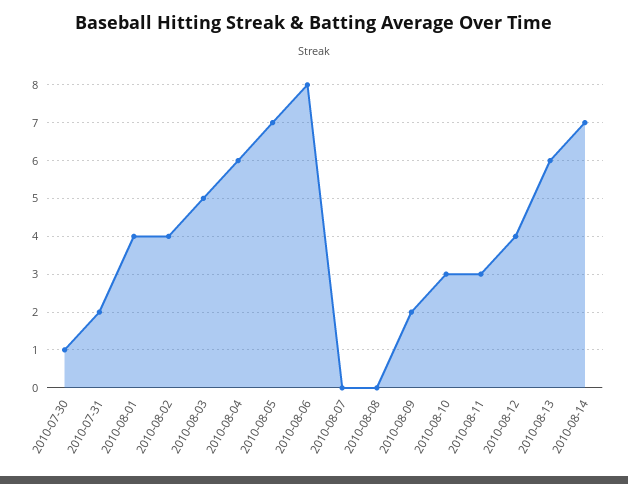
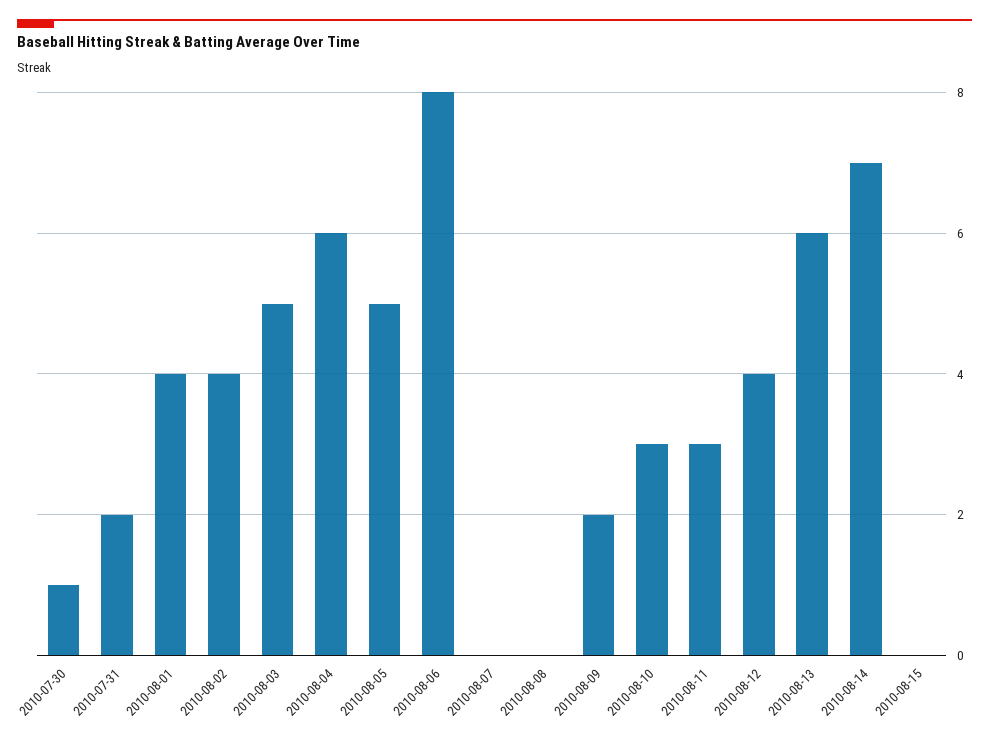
2010-08-05: 7 -> 5
2010-08-15: none -> 0

